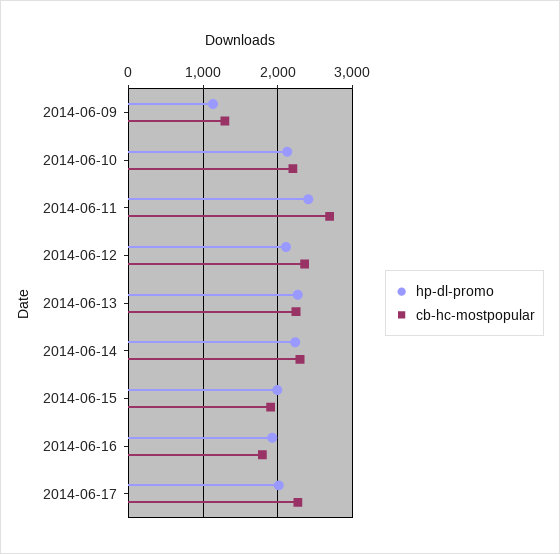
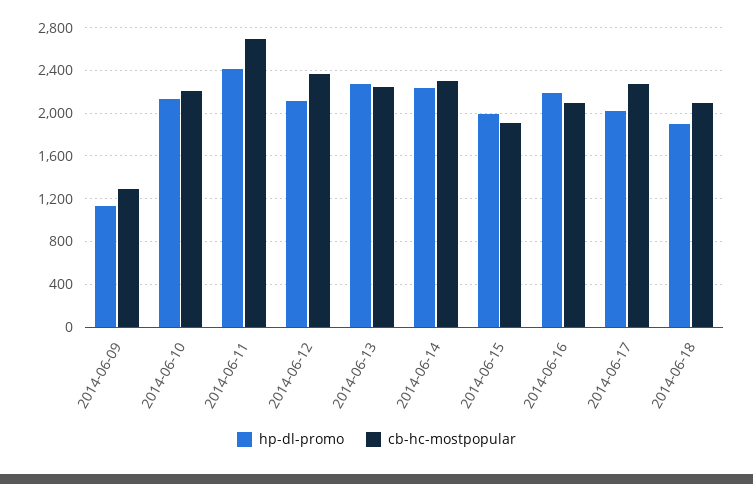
hp-dl-promo, 2014-06-16: 1900 -> 2200
cb-hc-mostpopular, 2014-06-16: 1800 -> 2100
hp-dl-promo, 2014-06-18: none -> 1900
cb-hc-mostpopular, 2014-06-18: none -> 2100

